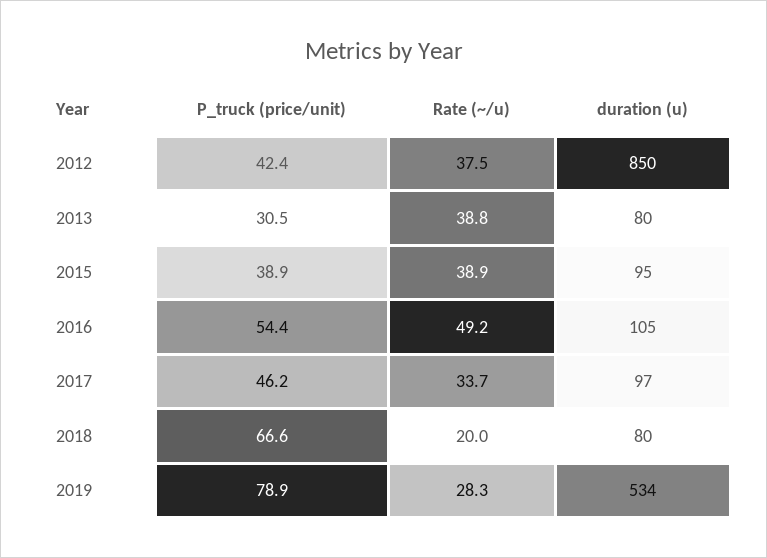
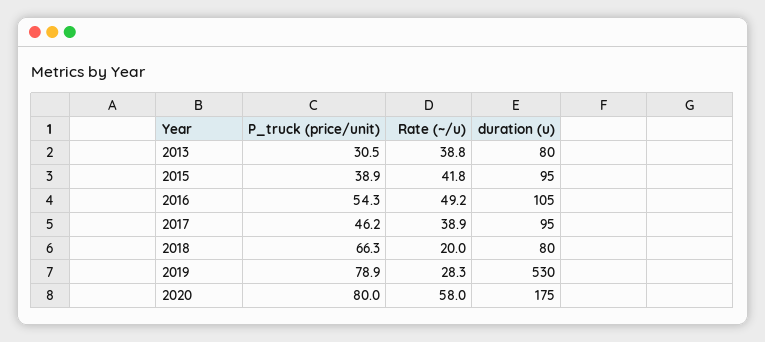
P_truck (price/unit), 2012: 42.4 -> none
Rate (~/u), 2012: 37.5 -> none
duration (u), 2012: 850 -> none
Rate (~/u), 2015: 38.9 -> 41.8
P_truck (price/unit), 2016: 54.4 -> 54.3
Rate (~/u), 2017: 33.7 -> 38.9
duration (u), 2017: 97 -> 95
P_truck (price/unit), 2018: 66.6 -> 66.3
duration (u), 2019: 534 -> 530
P_truck (price/unit), 2020: none -> 80
Rate (~/u), 2020: none -> 58
duration (u), 2020: none -> 175

